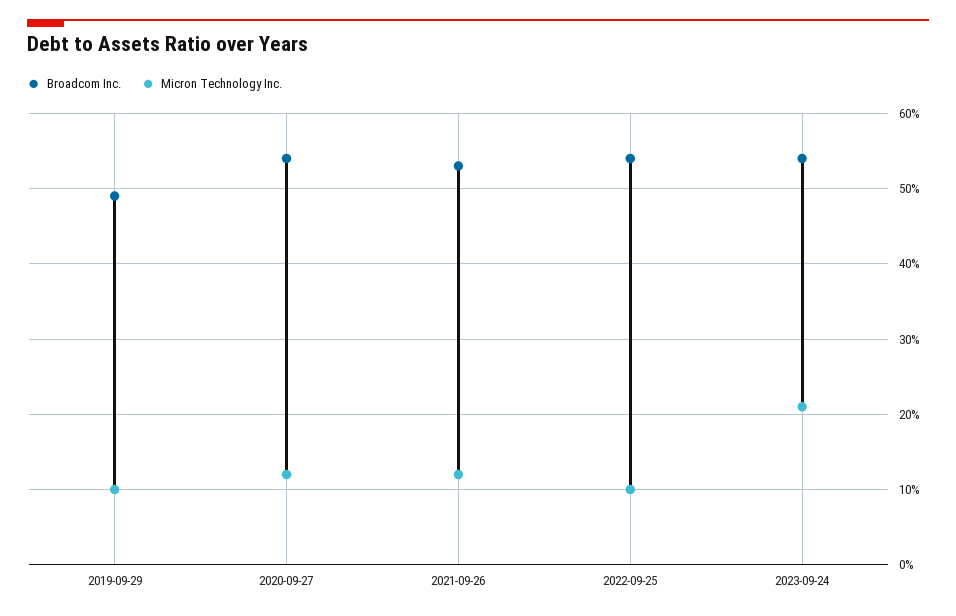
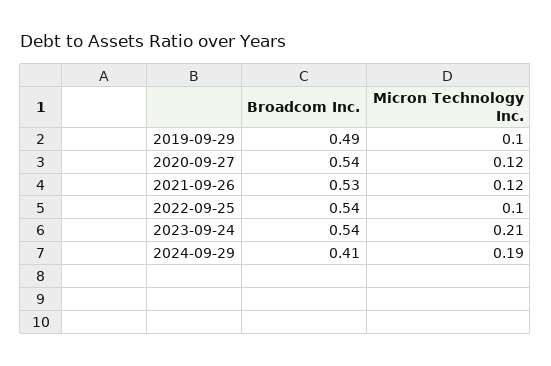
Broadcom Inc., 2024-09-29: none -> 0.41
Micron Technology Inc., 2024-09-29: none -> 0.19

